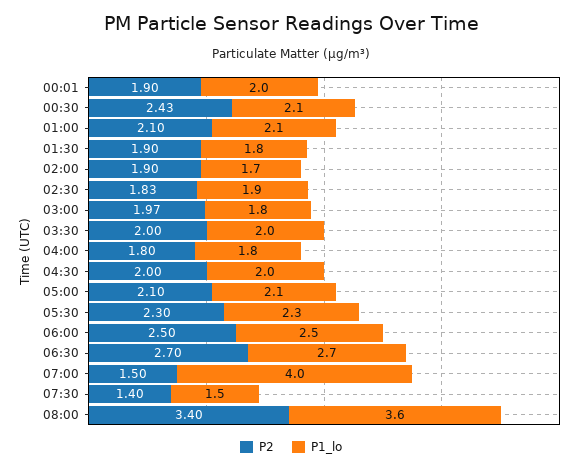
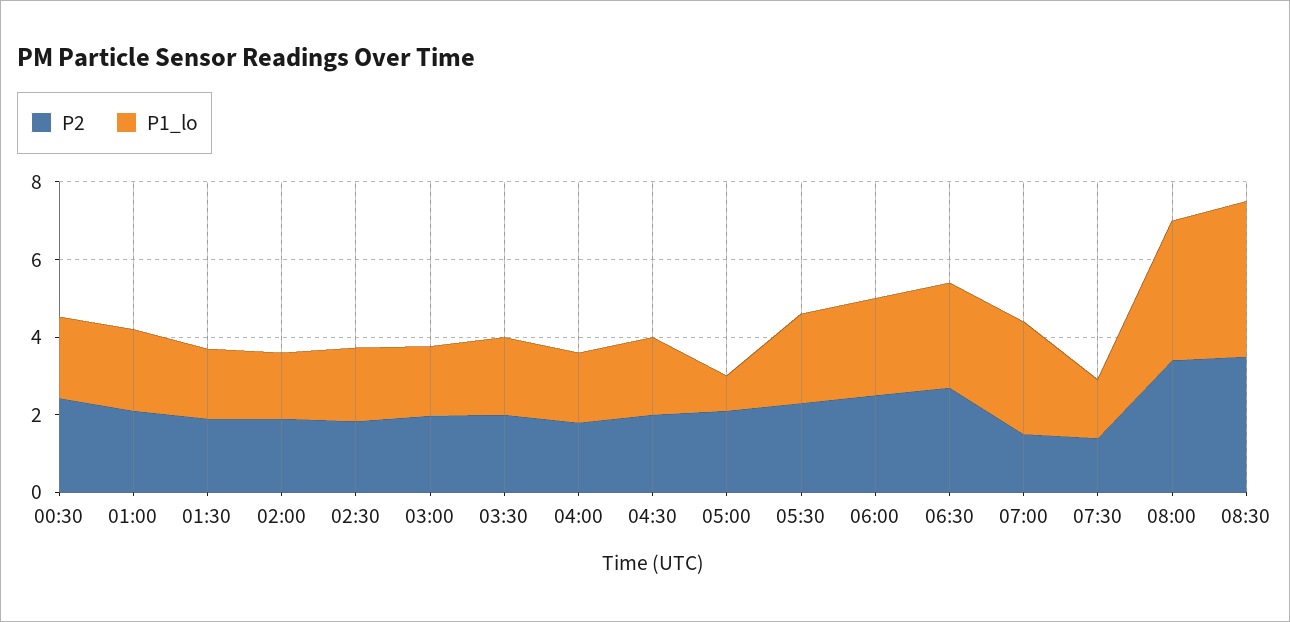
P2, 00:01: 1.9 -> none
P1_lo, 00:01: 2 -> none
P1_lo, 05:00: 2.1 -> 1
P1_lo, 07:00: 4 -> 3
P2, 08:30: none -> 3.5
P1_lo, 08:30: none -> 4

